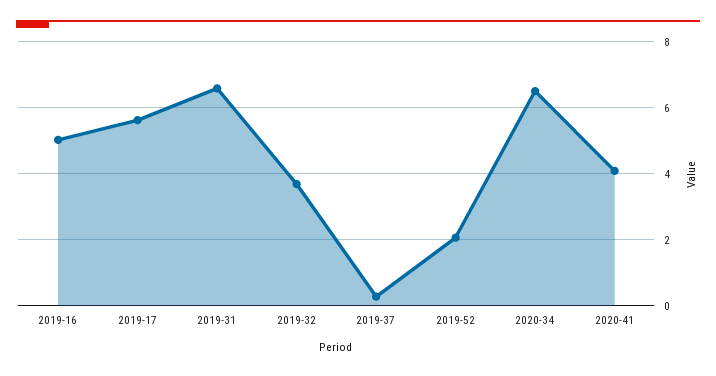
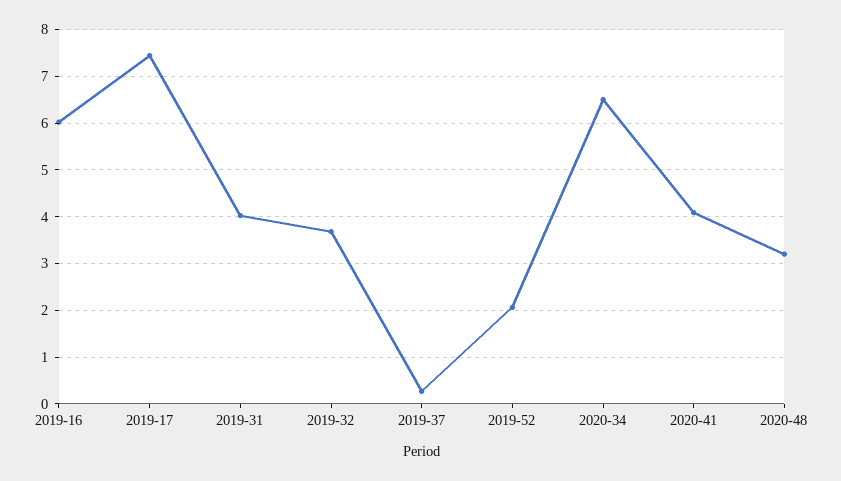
2019-16: 5 -> 6
2019-17: 5.6 -> 7.4
2019-31: 6.6 -> 4
2020-48: none -> 3.2

